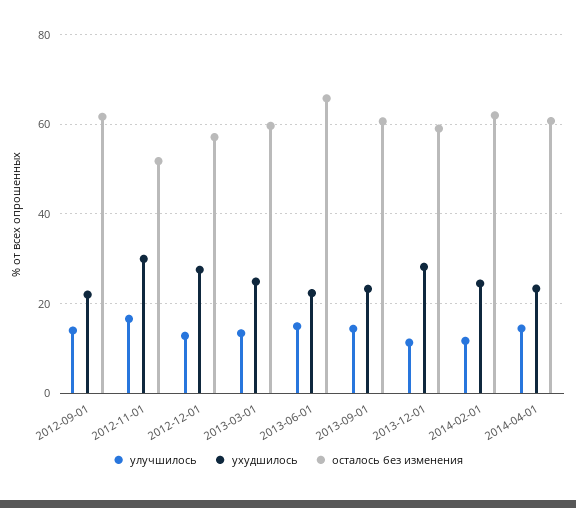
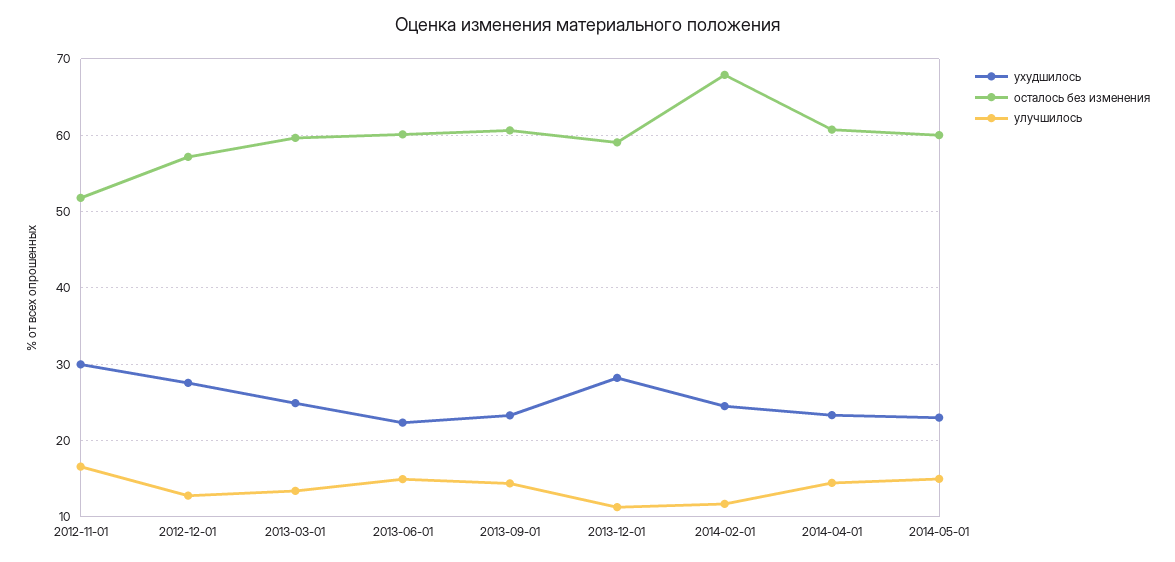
улучшилось, 2012-09-01: 14 -> none
ухудшилось, 2012-09-01: 22 -> none
осталось без изменения, 2012-09-01: 62 -> none
осталось без изменения, 2013-06-01: 66 -> 60
осталось без изменения, 2014-02-01: 62 -> 68
ухудшилось, 2014-05-01: none -> 23
осталось без изменения, 2014-05-01: none -> 60
улучшилось, 2014-05-01: none -> 15

